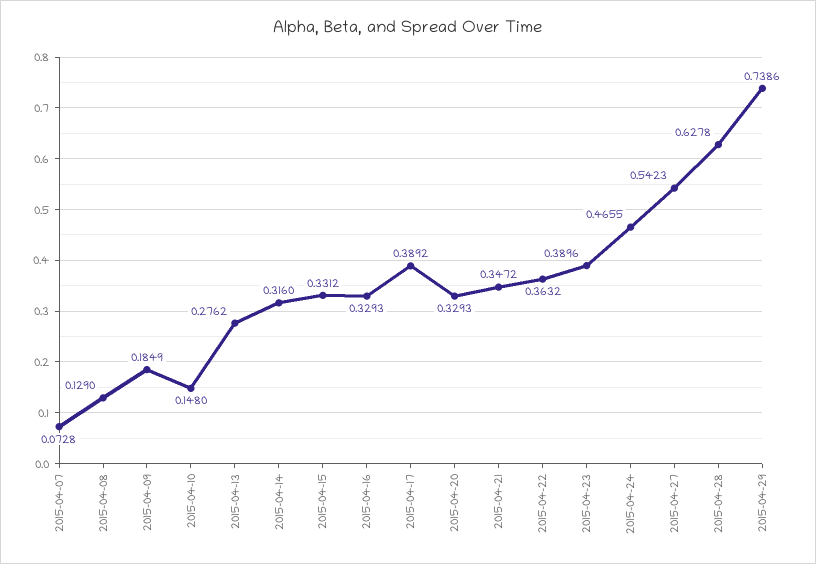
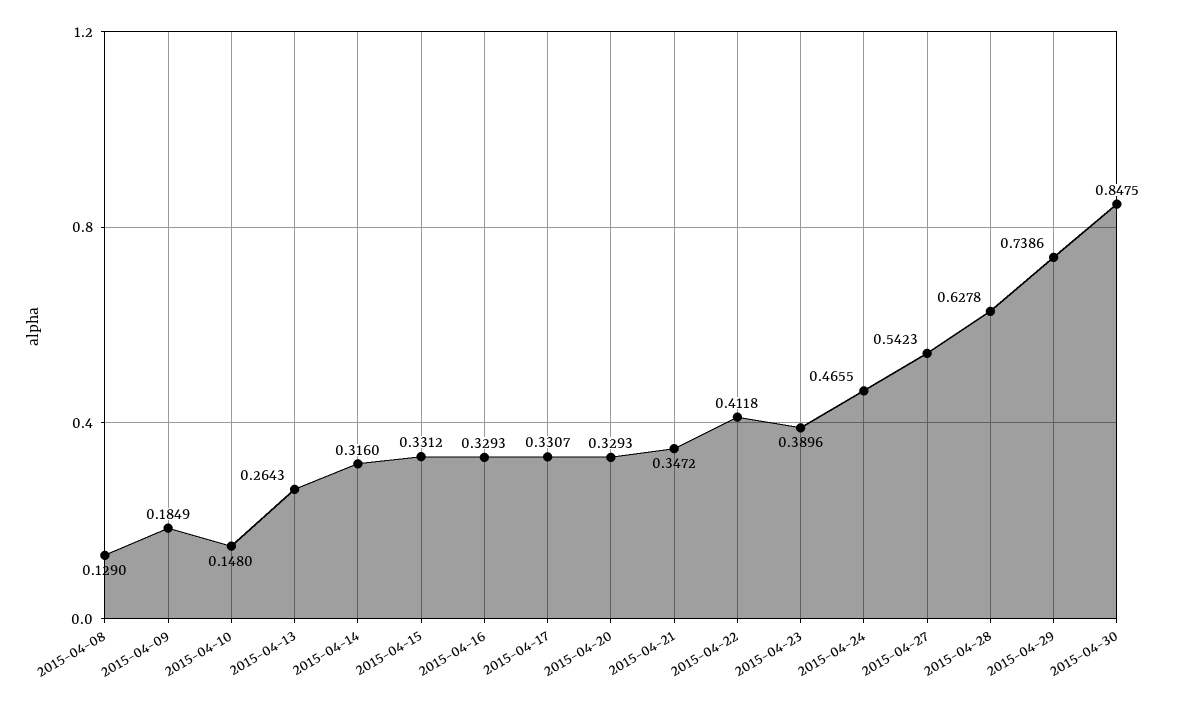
2015-04-07: 0.0728 -> none
2015-04-13: 0.2762 -> 0.2643
2015-04-17: 0.3892 -> 0.3307
2015-04-22: 0.3632 -> 0.4118
2015-04-30: none -> 0.8475

